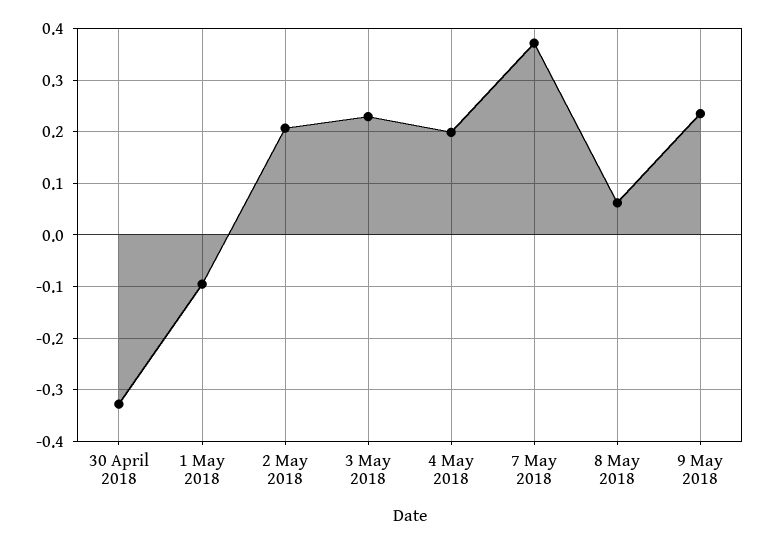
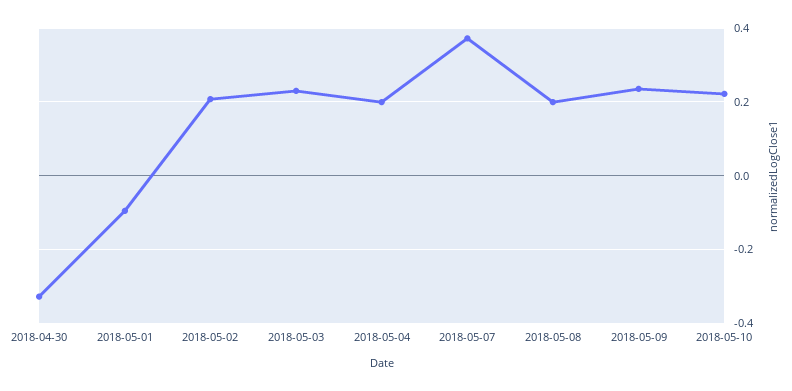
8 May 2018: 0.06 -> 0.2
2018-05-10: none -> 0.22

